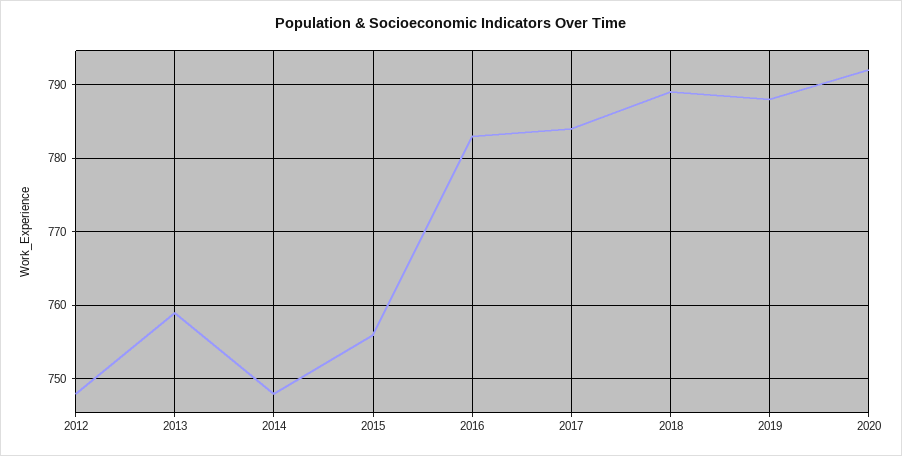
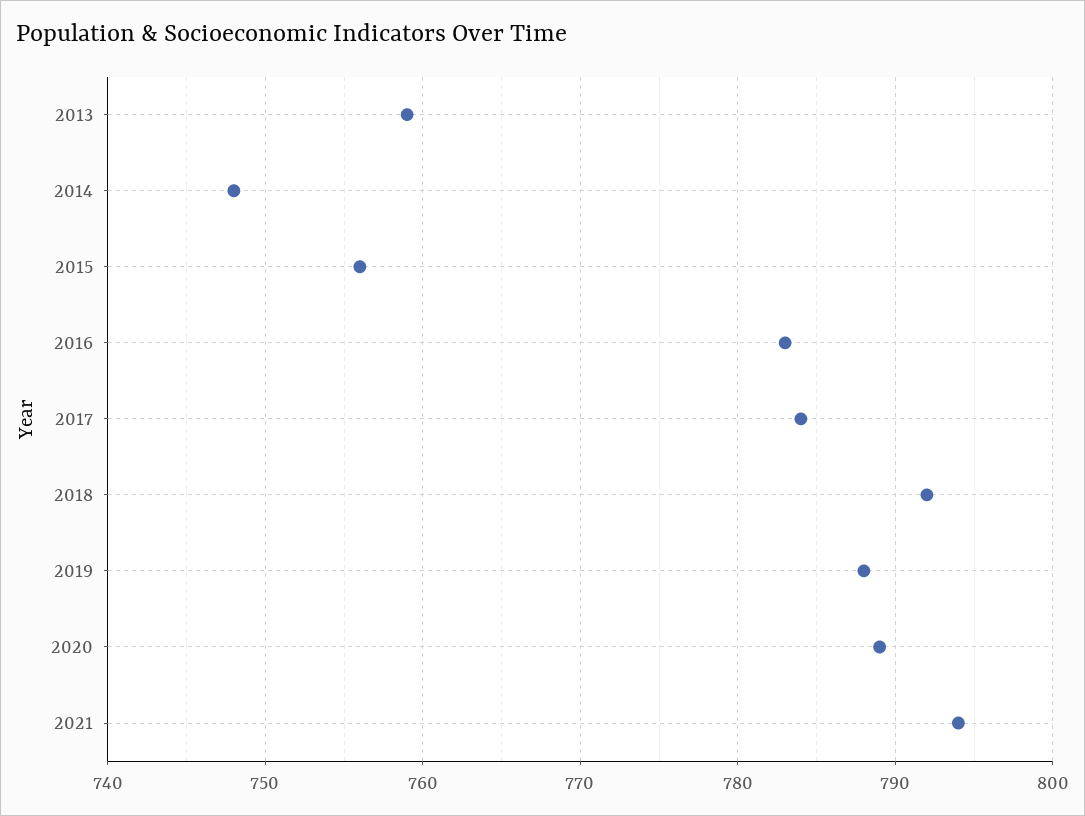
2012: 748 -> none
2018: 789 -> 792
2020: 792 -> 789
2021: none -> 794

